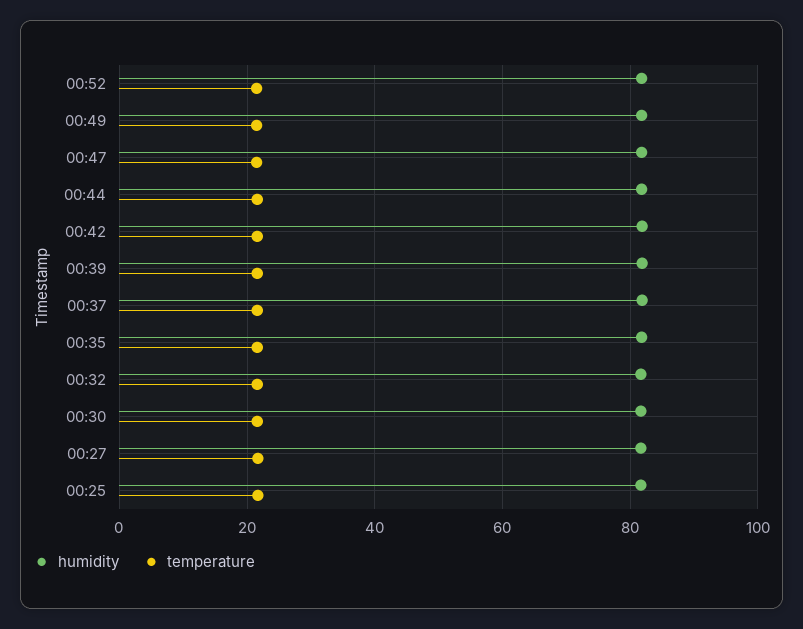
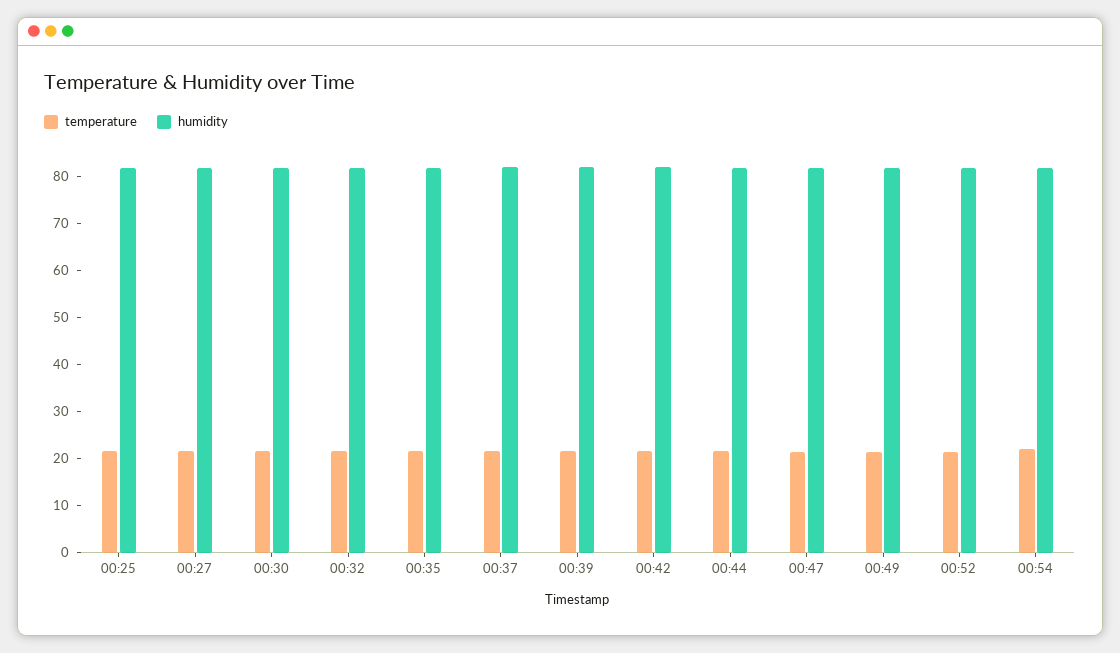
temperature, 00:54: none -> 22
humidity, 00:54: none -> 82

